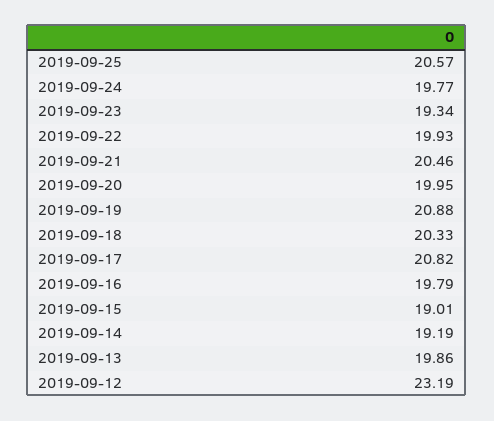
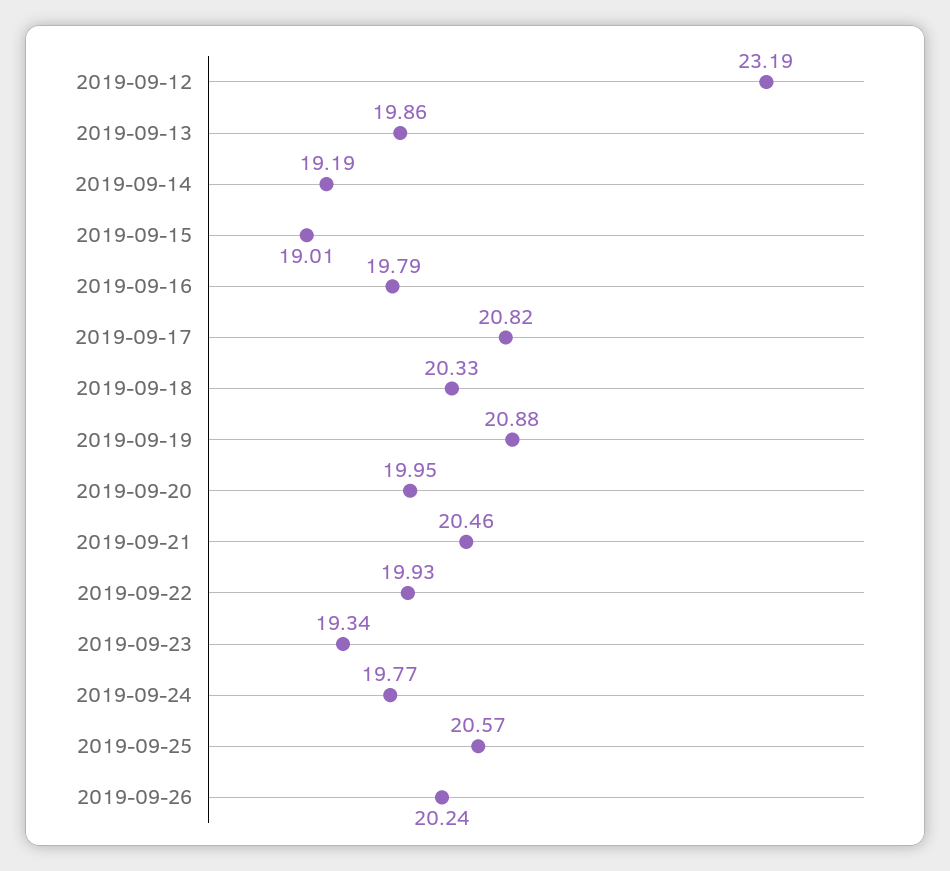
2019-09-26: none -> 20.24

